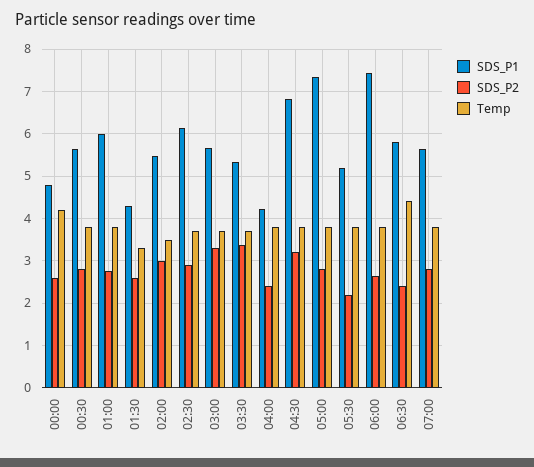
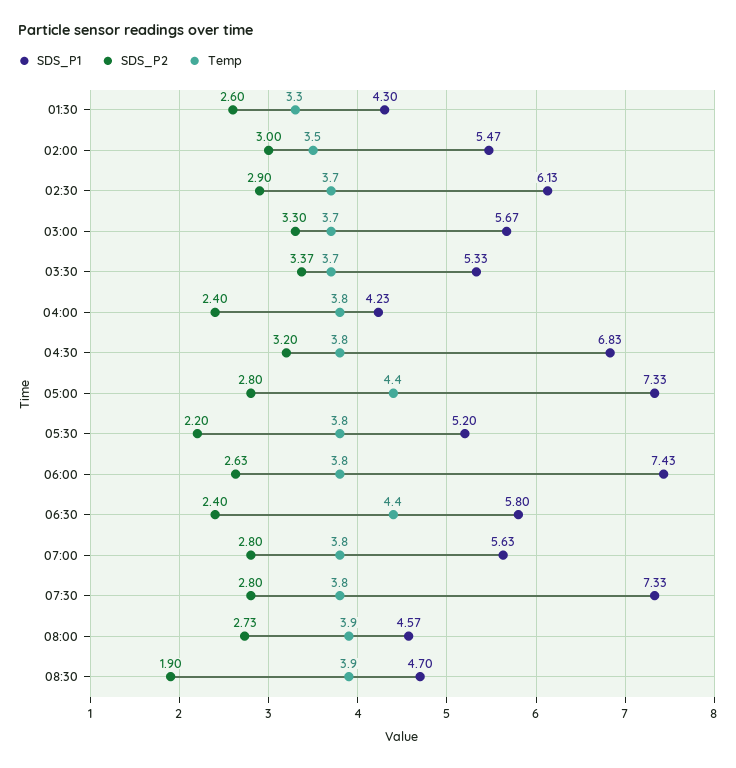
SDS_P1, 00:00: 4.8 -> none
SDS_P2, 00:00: 2.6 -> none
Temp, 00:00: 4.2 -> none
SDS_P1, 00:30: 5.6 -> none
SDS_P2, 00:30: 2.8 -> none
Temp, 00:30: 3.8 -> none
SDS_P1, 01:00: 6 -> none
SDS_P2, 01:00: 2.8 -> none
Temp, 01:00: 3.8 -> none
Temp, 05:00: 3.8 -> 4.4
SDS_P1, 07:30: none -> 7.33
SDS_P2, 07:30: none -> 2.8
Temp, 07:30: none -> 3.8
SDS_P1, 08:00: none -> 4.57
SDS_P2, 08:00: none -> 2.73
Temp, 08:00: none -> 3.9
SDS_P1, 08:30: none -> 4.7
SDS_P2, 08:30: none -> 1.9
Temp, 08:30: none -> 3.9

